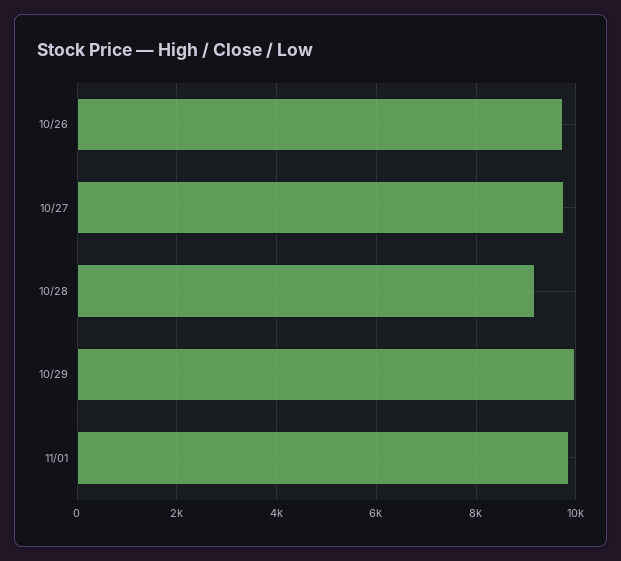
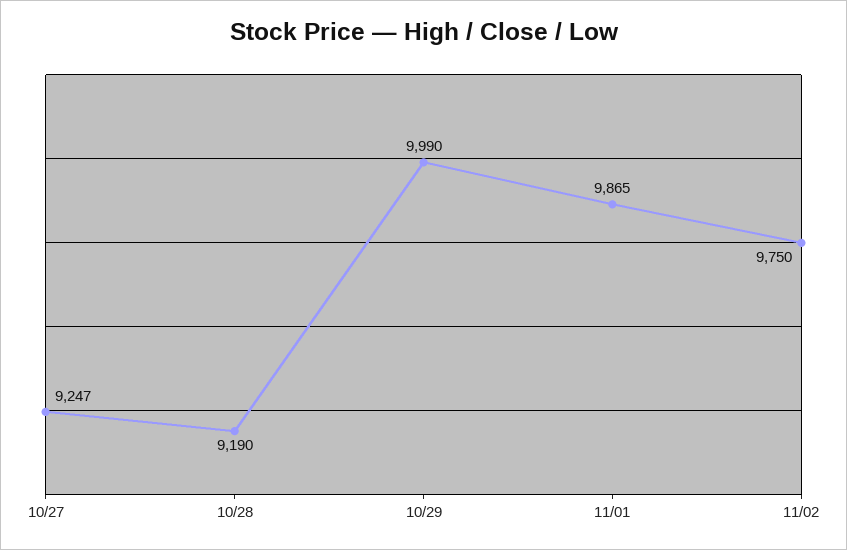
10/26: 9800 -> none
10/27: 9800 -> 9247
11/02: none -> 9750

